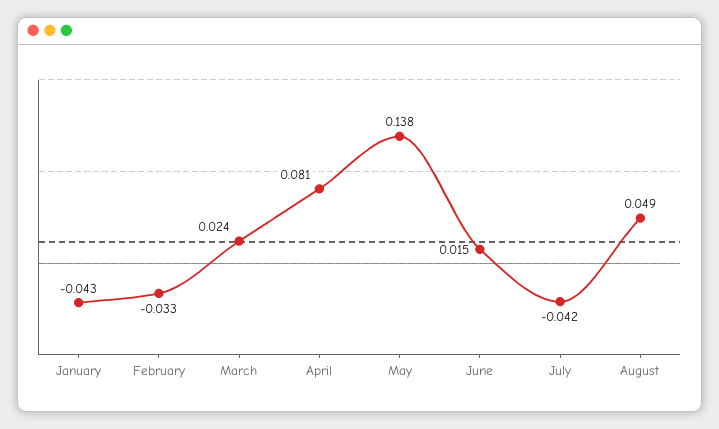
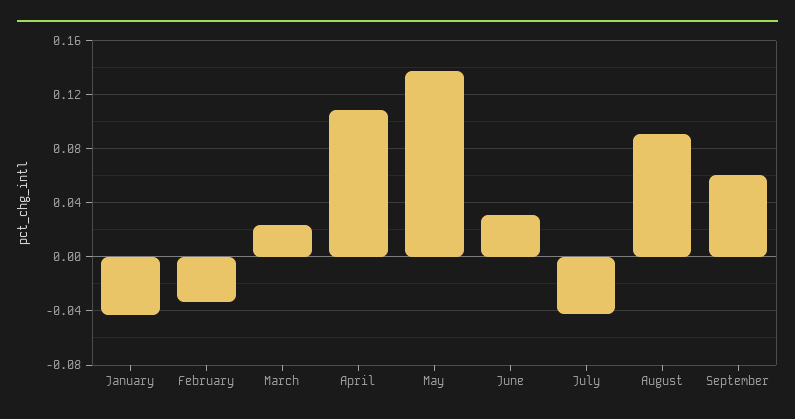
April: 0.081 -> 0.11
June: 0.015 -> 0.03
August: 0.049 -> 0.09
September: none -> 0.06

